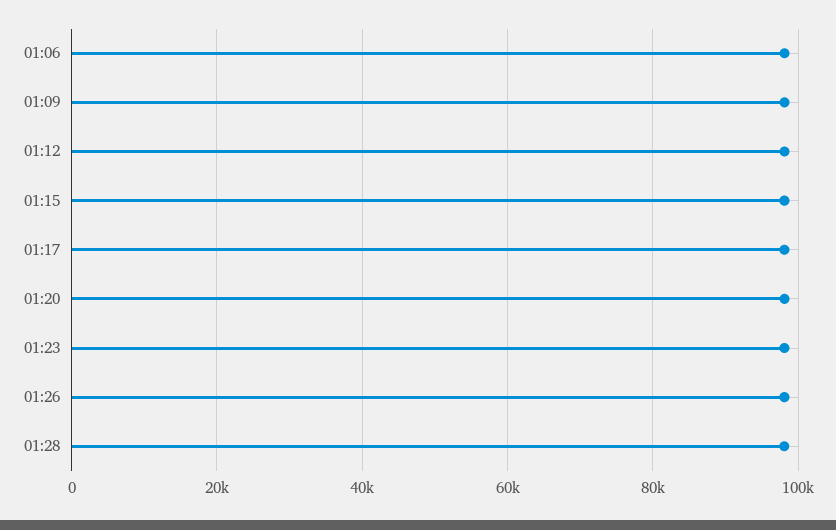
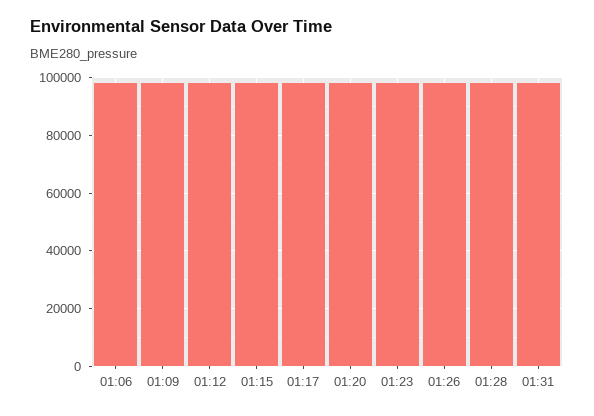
01:31: none -> 97500

